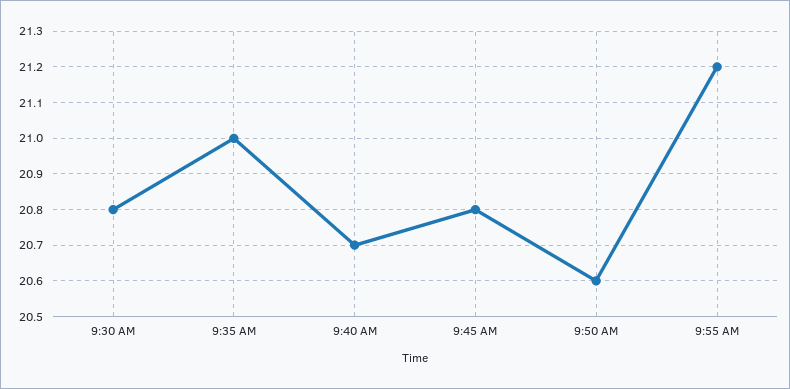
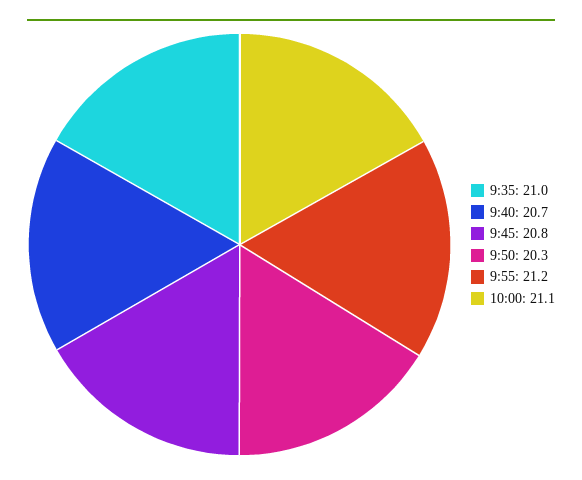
9:30 AM: 20.8 -> none
9:50 AM: 20.6 -> 20.3
10:00: none -> 21.1

